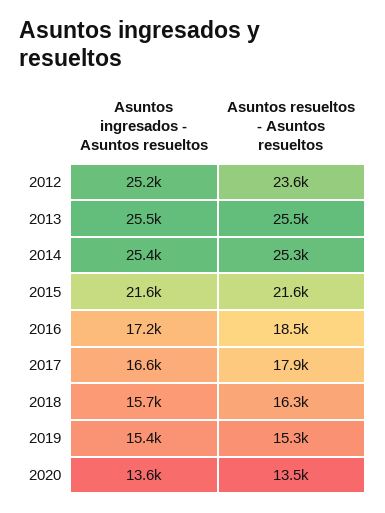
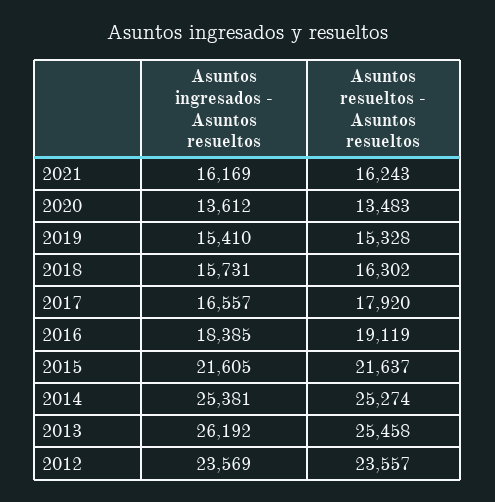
Asuntos ingresados - Asuntos resueltos, 2012: 25200 -> 23569
Asuntos ingresados - Asuntos resueltos, 2013: 25500 -> 26192
Asuntos ingresados - Asuntos resueltos, 2016: 17200 -> 18385
Asuntos resueltos - Asuntos resueltos, 2016: 18500 -> 19119
Asuntos ingresados - Asuntos resueltos, 2021: none -> 16169
Asuntos resueltos - Asuntos resueltos, 2021: none -> 16243

